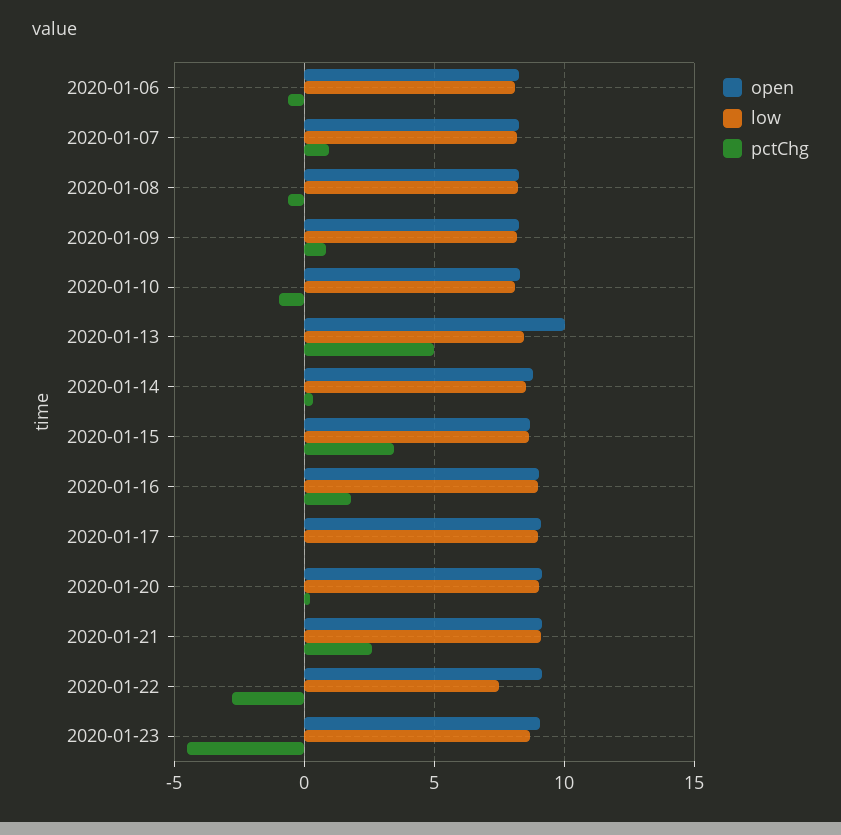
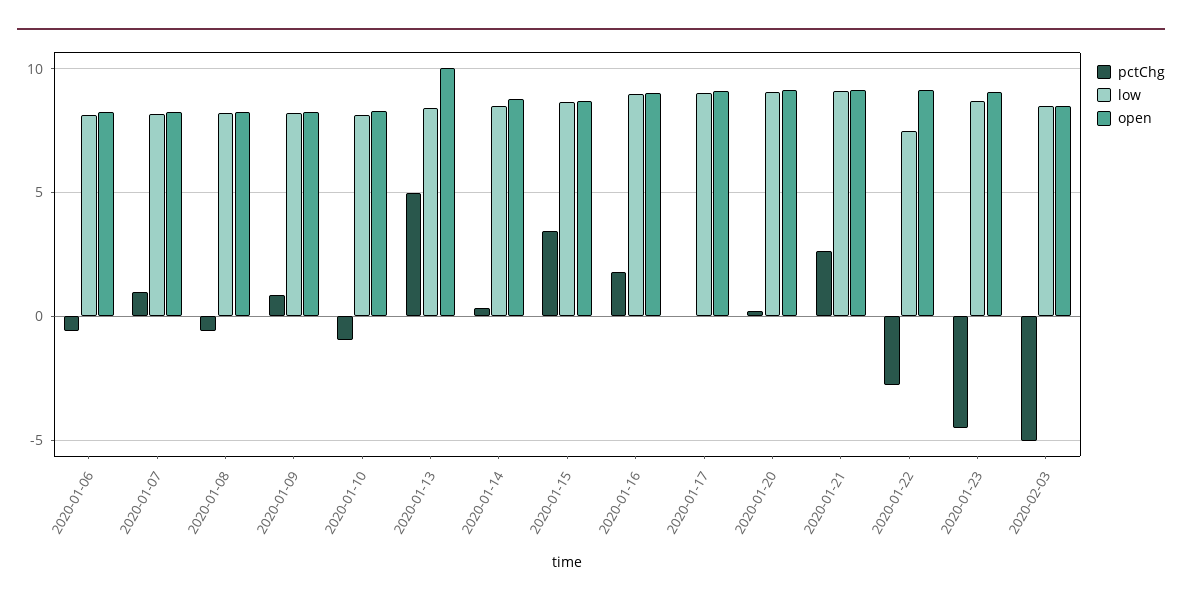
pctChg, 2020-02-03: none -> -5
low, 2020-02-03: none -> 8.5
open, 2020-02-03: none -> 8.5

